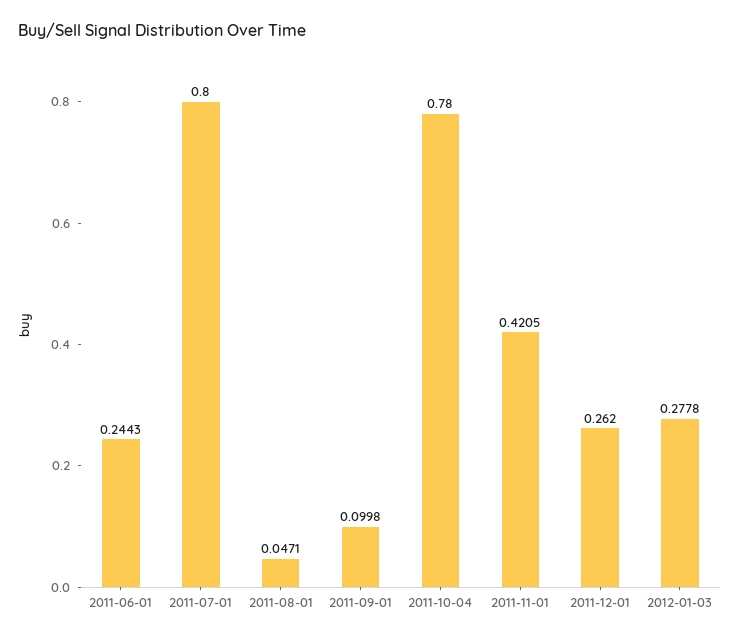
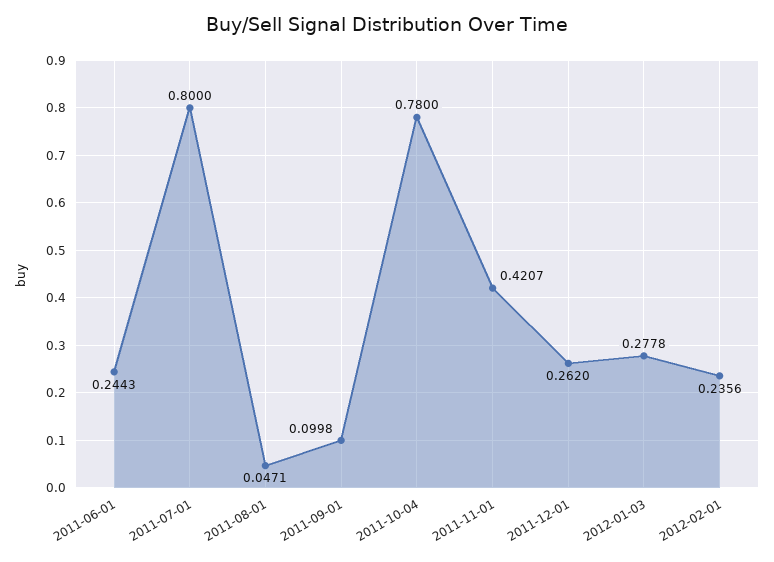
2011-11-01: 0.4205 -> 0.4207
2012-02-01: none -> 0.2356

